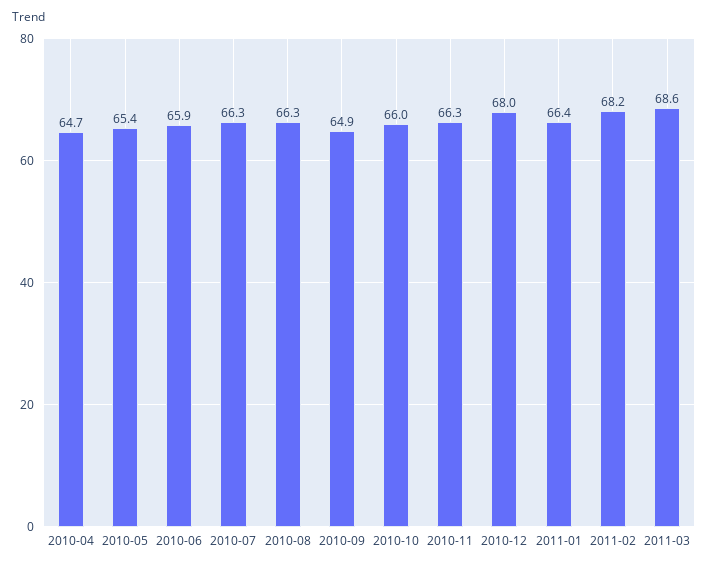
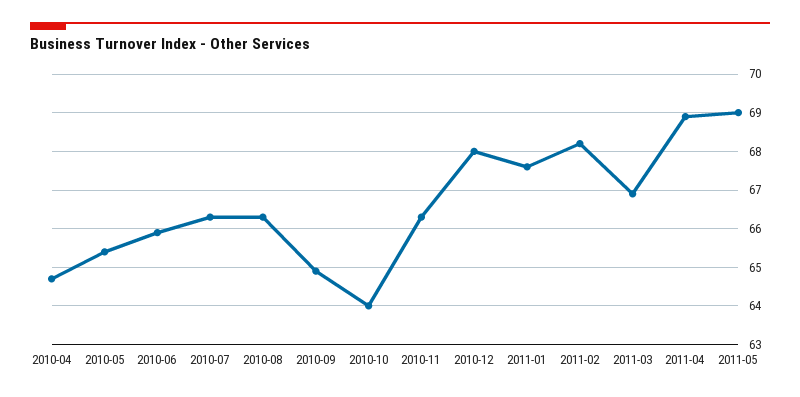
2010-10: 66 -> 64
2011-01: 66.4 -> 67.5
2011-03: 68.6 -> 67
2011-04: none -> 69
2011-05: none -> 69

